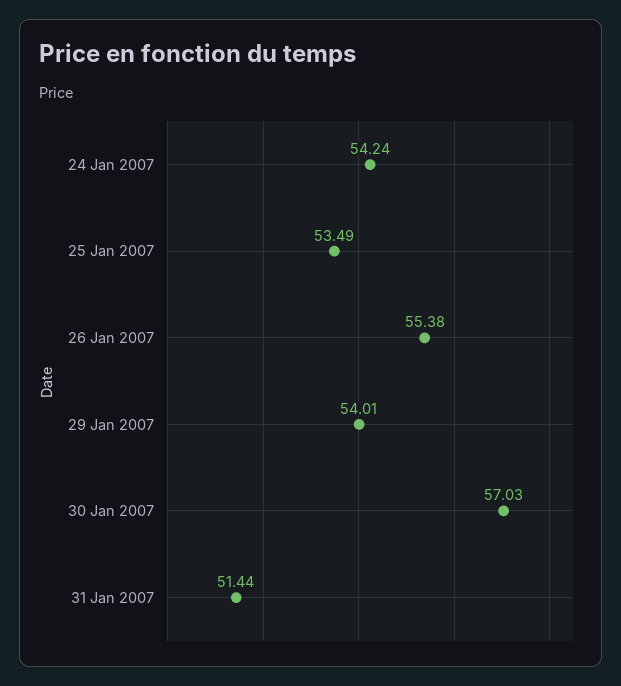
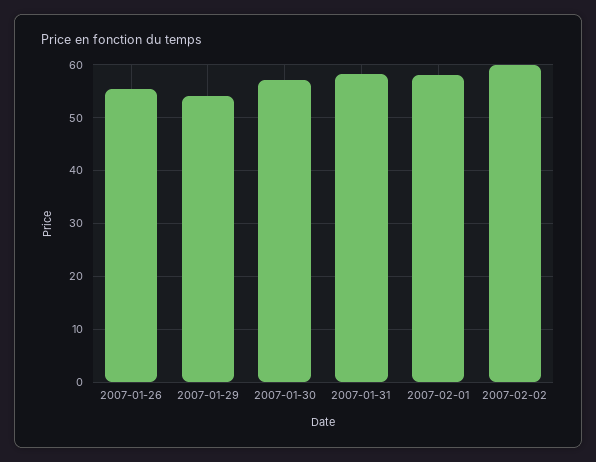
24 Jan 2007: 54.24 -> none
25 Jan 2007: 53.49 -> none
31 Jan 2007: 51.44 -> 58
2007-02-01: none -> 58
2007-02-02: none -> 60

